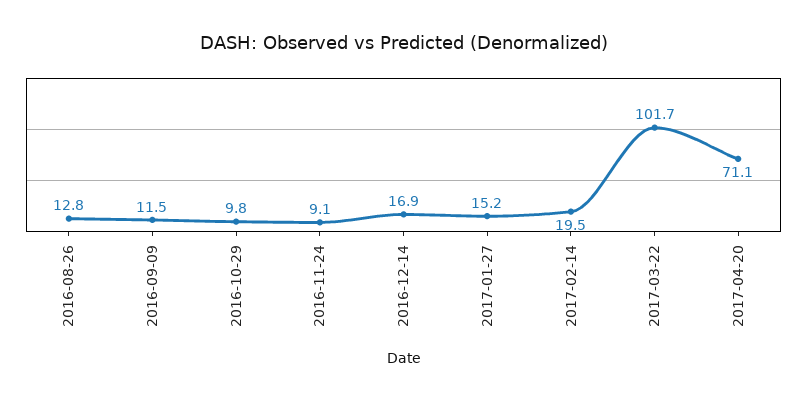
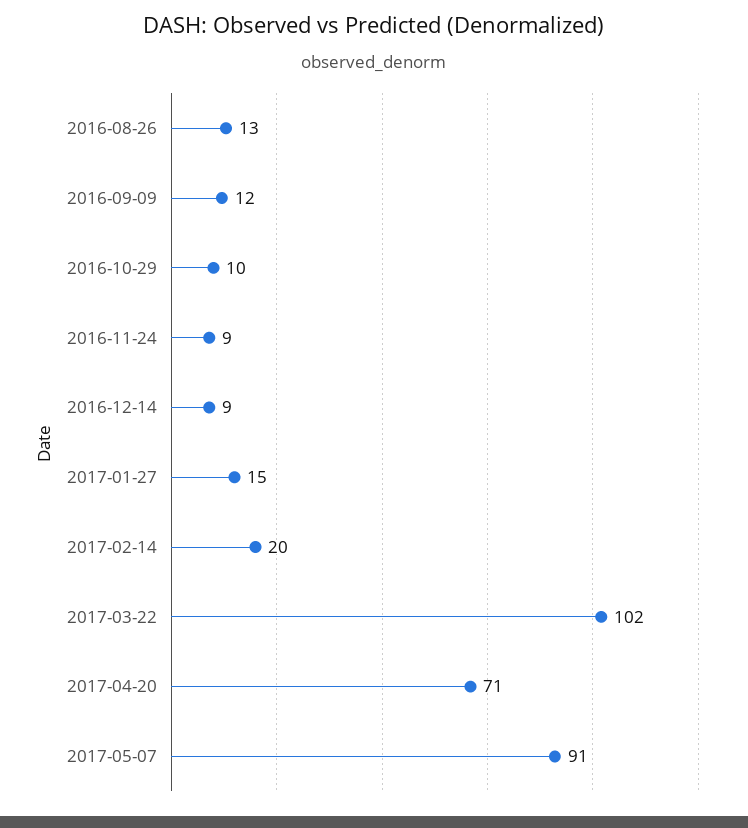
2016-12-14: 16.9 -> 9
2017-05-07: none -> 91

